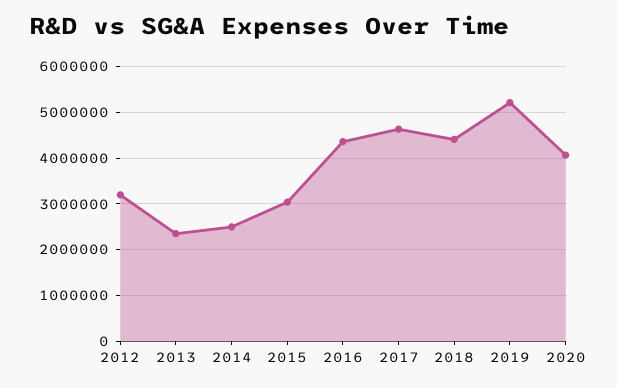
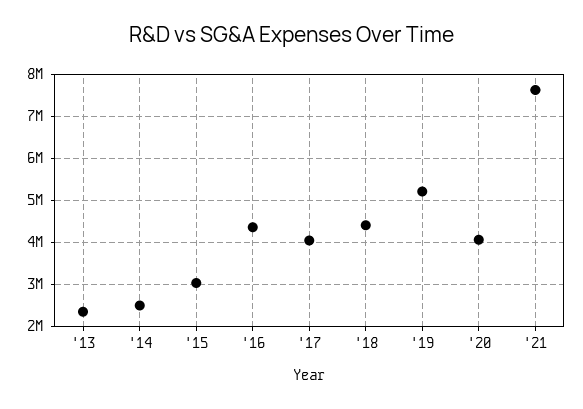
2012: 3200000 -> none
2017: 4600000 -> 4000000
'21: none -> 7600000

